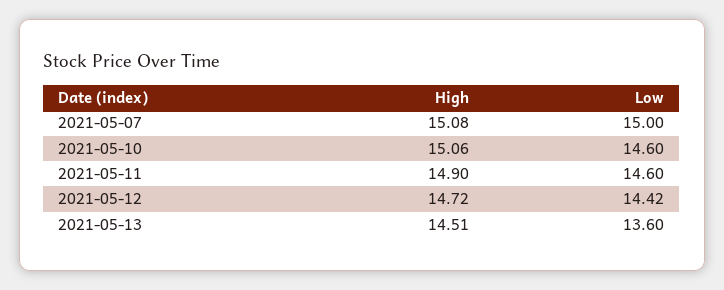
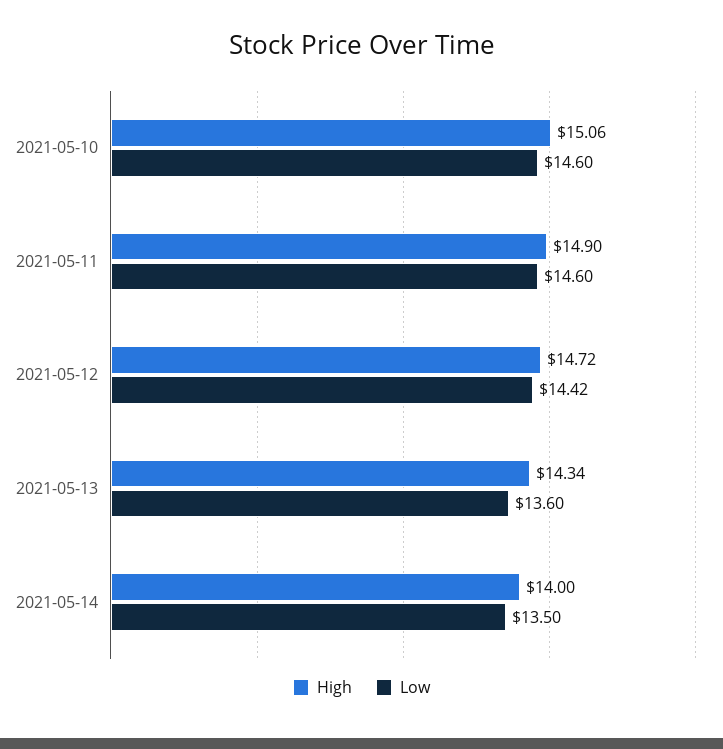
High, 2021-05-07: 15.08 -> none
Low, 2021-05-07: 15 -> none
High, 2021-05-13: 14.51 -> 14.34
High, 2021-05-14: none -> 14
Low, 2021-05-14: none -> 13.5

